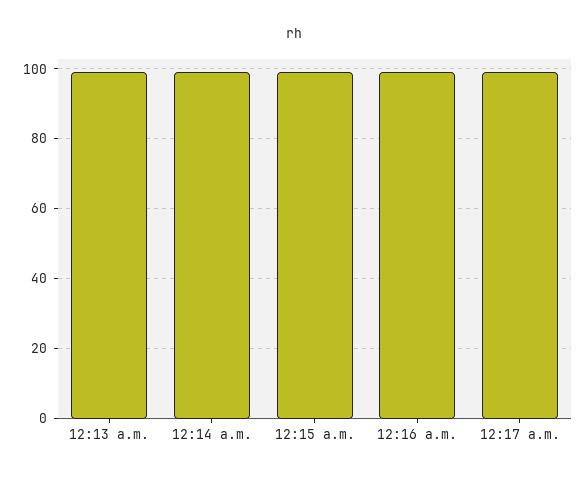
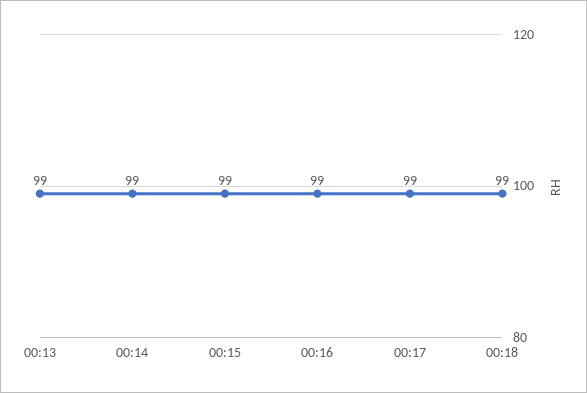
00:18: none -> 99

